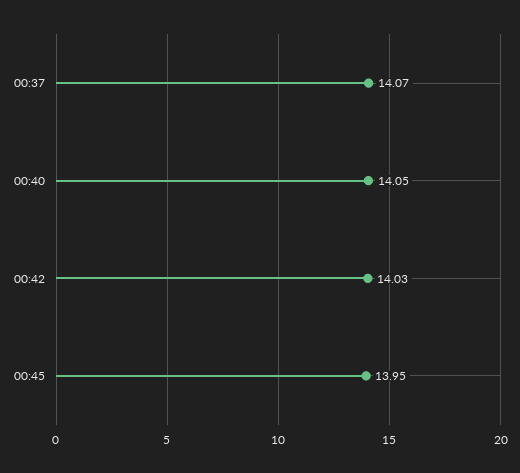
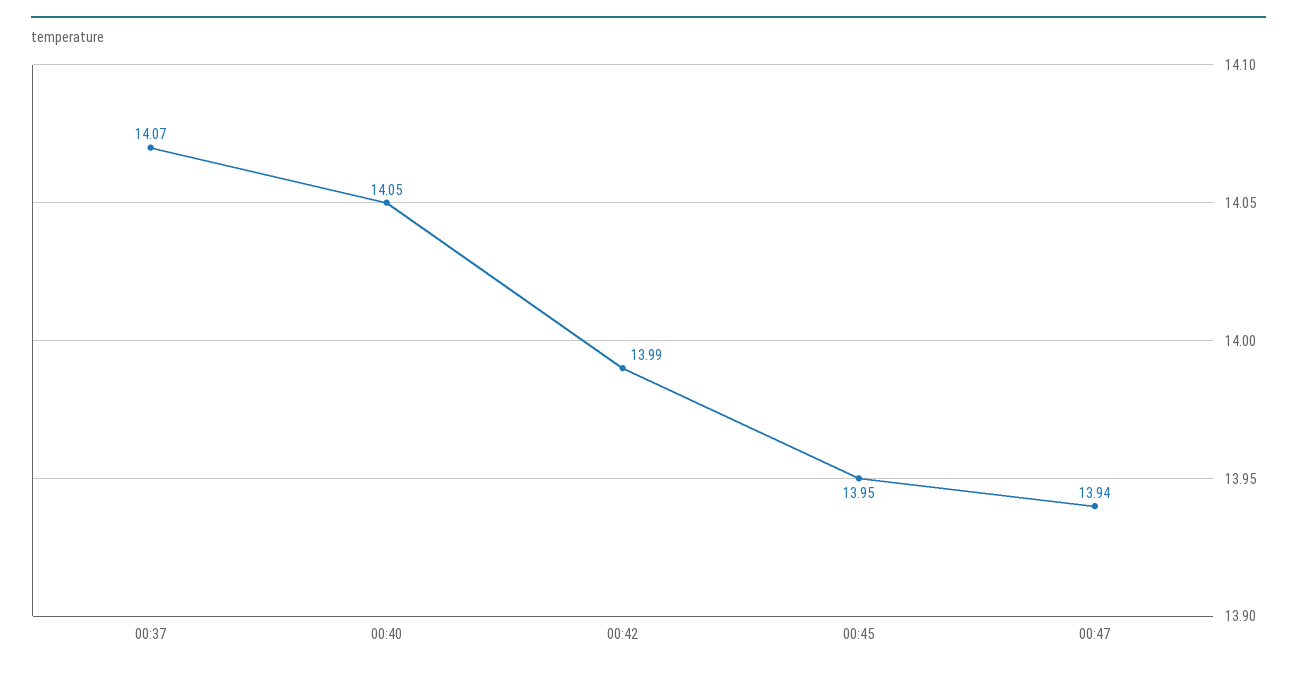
00:42: 14.03 -> 13.99
00:47: none -> 13.94

